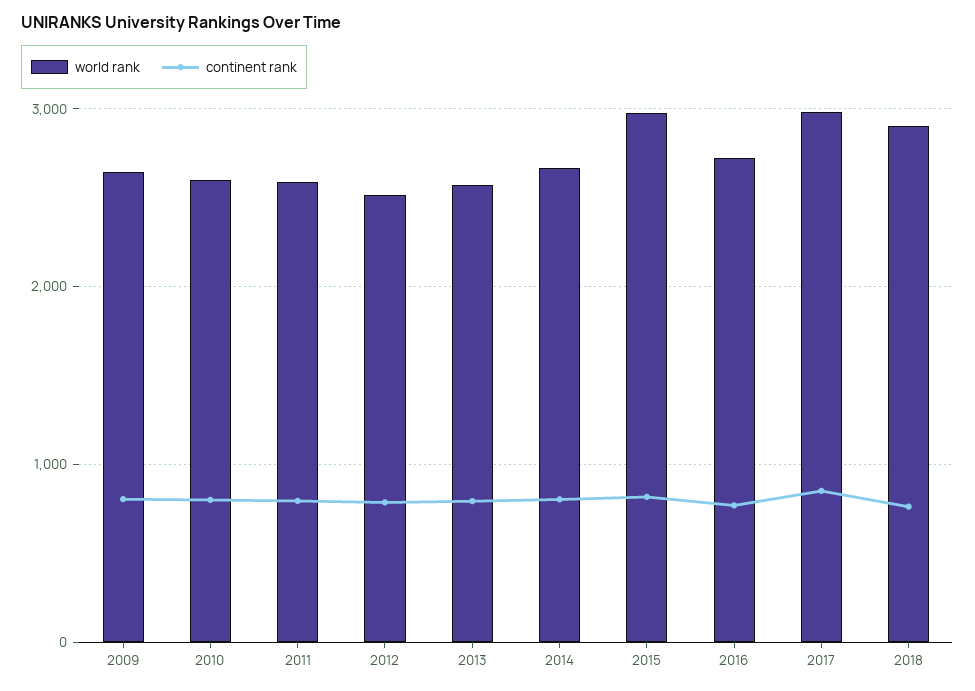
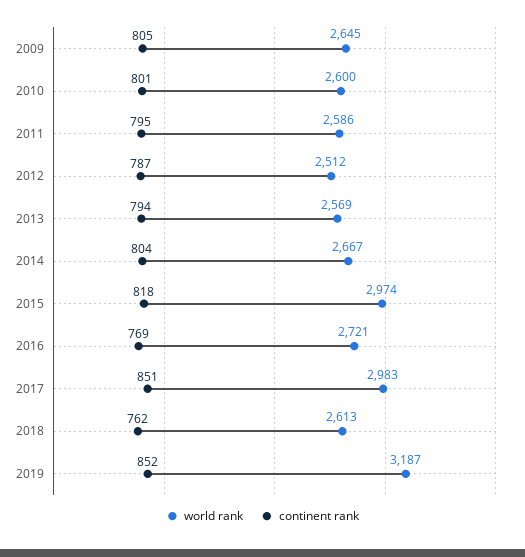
world rank, 2018: 2900 -> 2613
world rank, 2019: none -> 3187
continent rank, 2019: none -> 852

